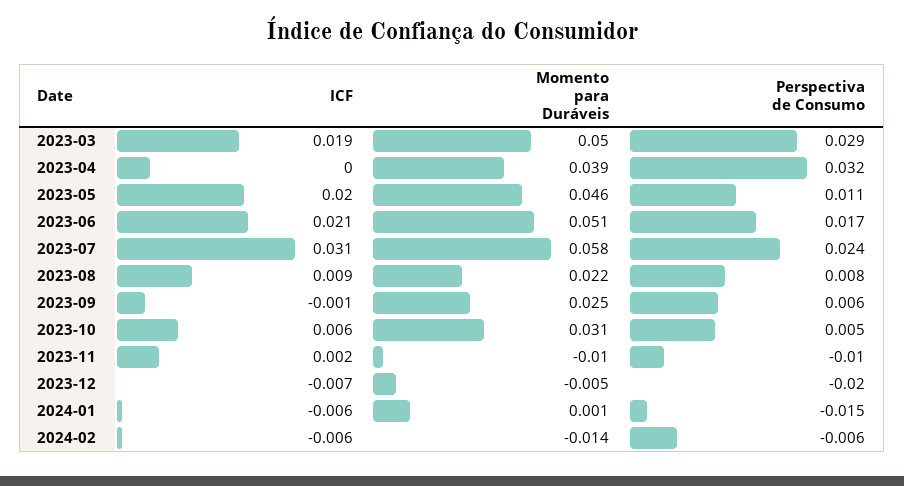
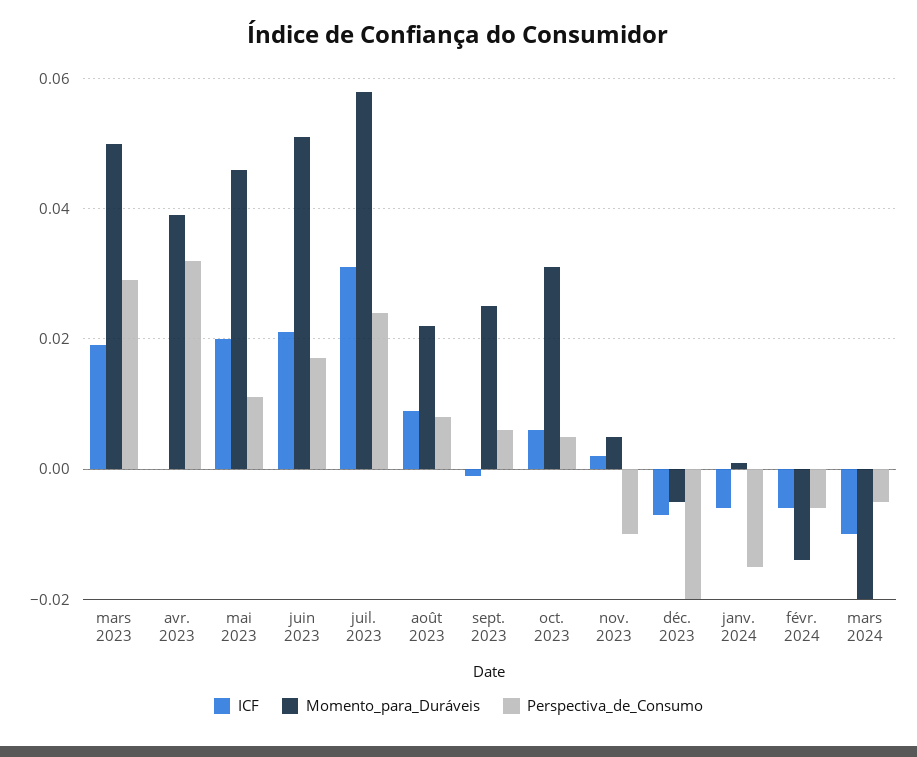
Momento para Duráveis, 2023-11: -0.01 -> 0.005
ICF, mars 2024: none -> -0.01
Momento para Duráveis, mars 2024: none -> -0.02
Perspectiva de Consumo, mars 2024: none -> -0.005

